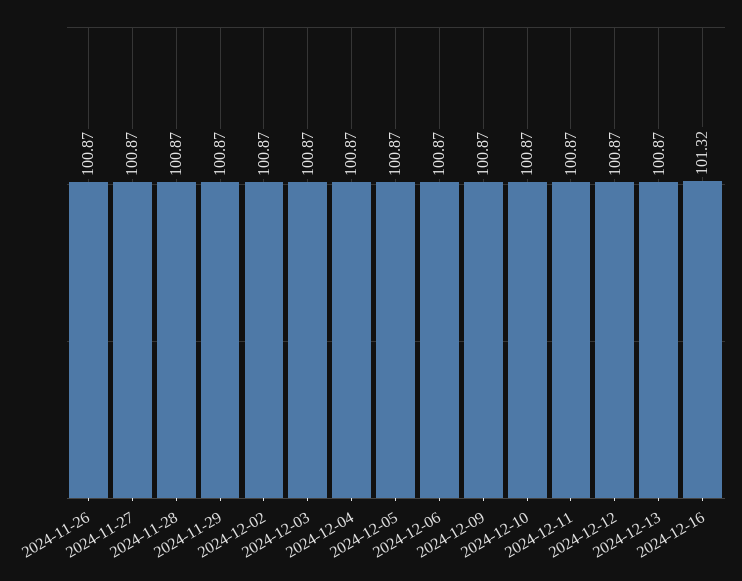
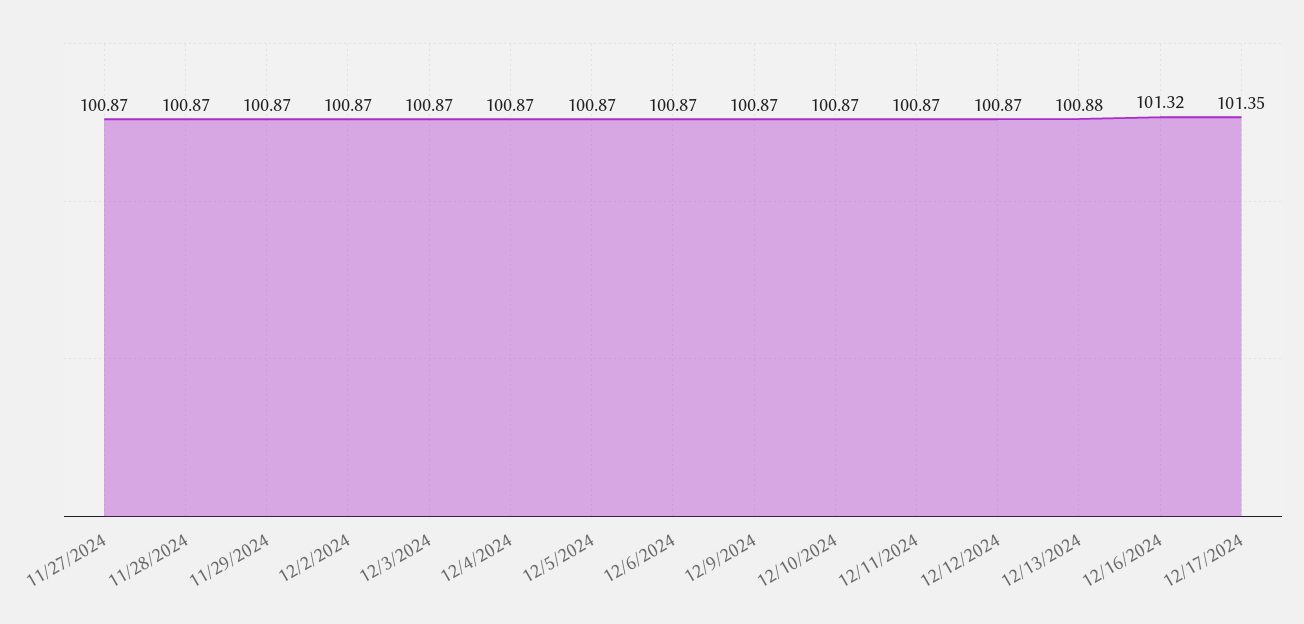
2024-11-26: 100.87 -> none
2024-12-13: 100.87 -> 100.88
12/17/2024: none -> 101.35

